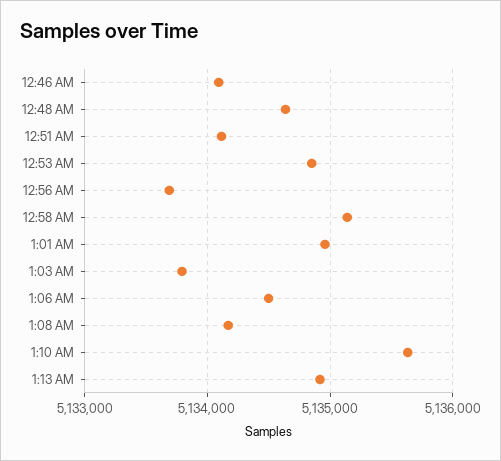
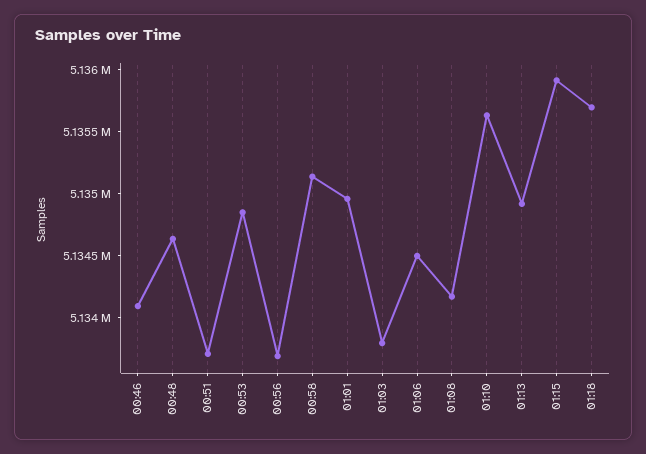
12:51 AM: 5134100 -> 5133700
01:15: none -> 5135900
01:18: none -> 5135700

